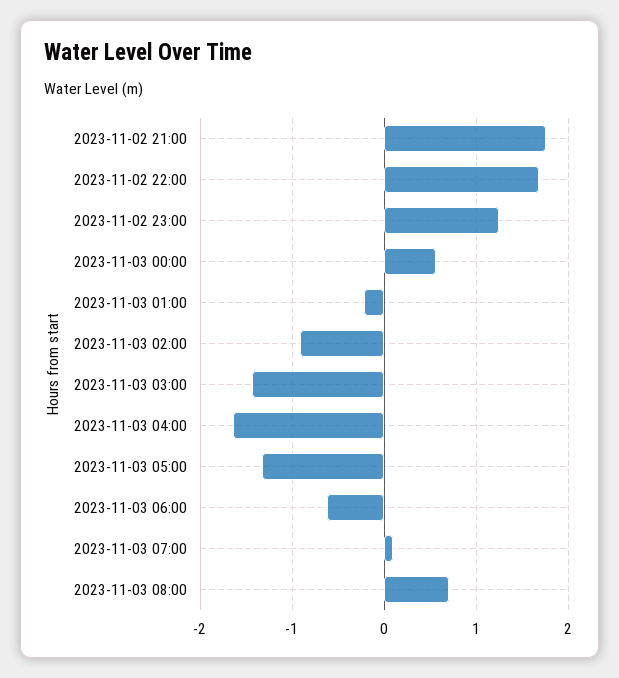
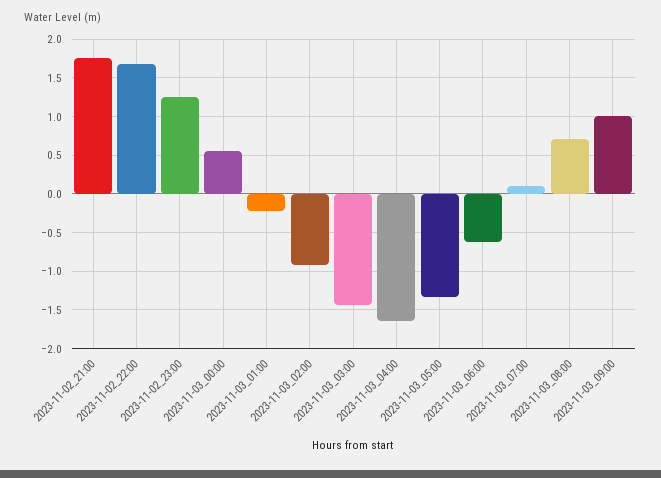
2023-11-03_09:00: none -> 1

